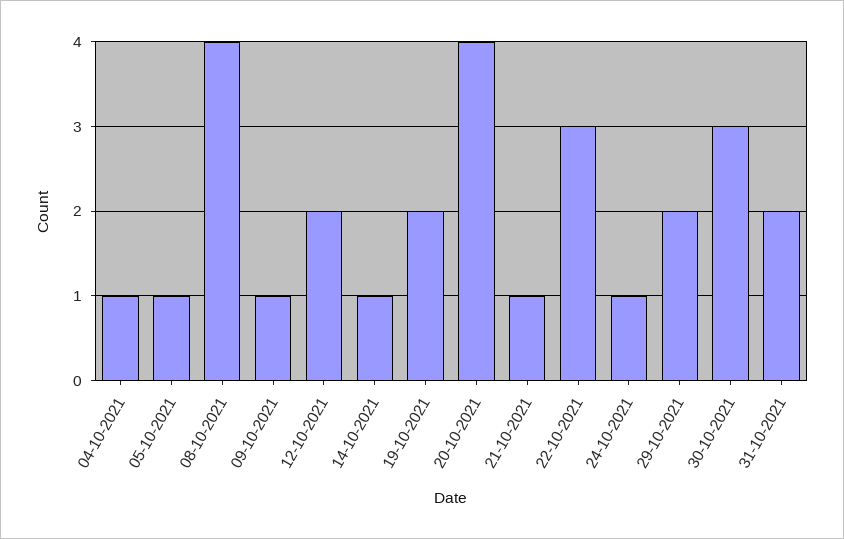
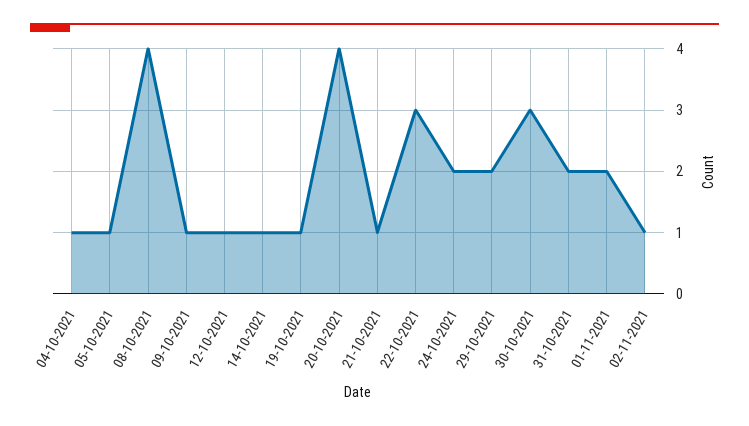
12-10-2021: 2 -> 1
19-10-2021: 2 -> 1
24-10-2021: 1 -> 2
01-11-2021: none -> 2
02-11-2021: none -> 1

